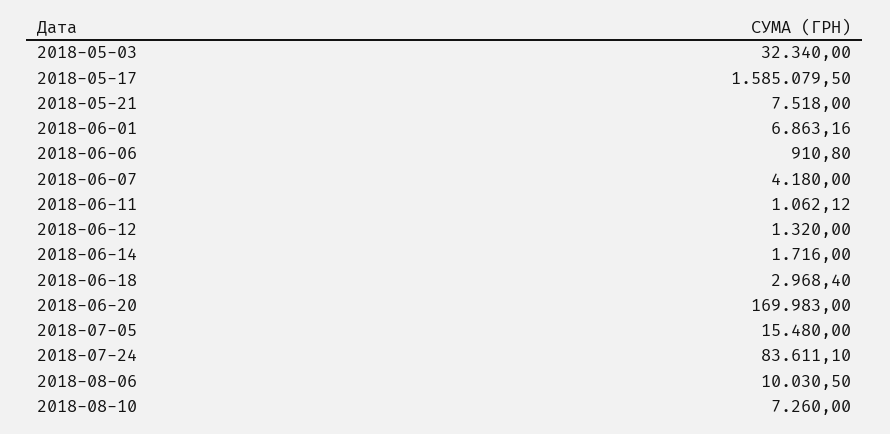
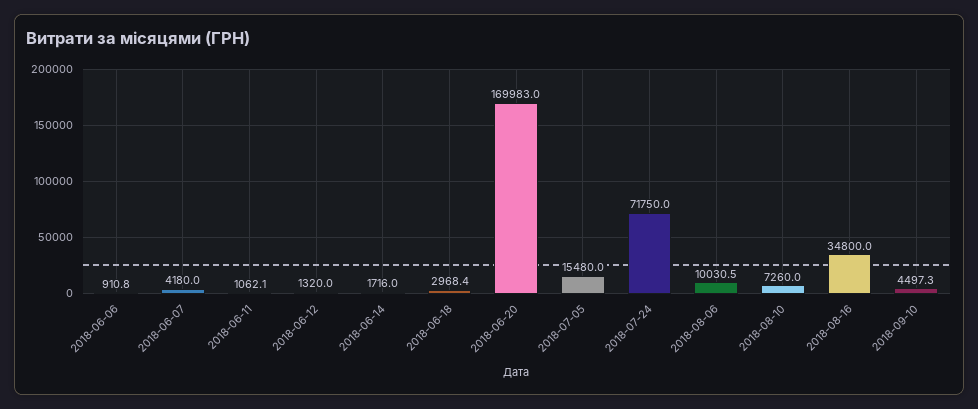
2018-05-03: 32340 -> none
2018-05-17: 1585079.5 -> none
2018-05-21: 7518 -> none
2018-06-01: 6863.16 -> none
2018-07-24: 83611.1 -> 71750
2018-08-16: none -> 34800
2018-09-10: none -> 4497.3

